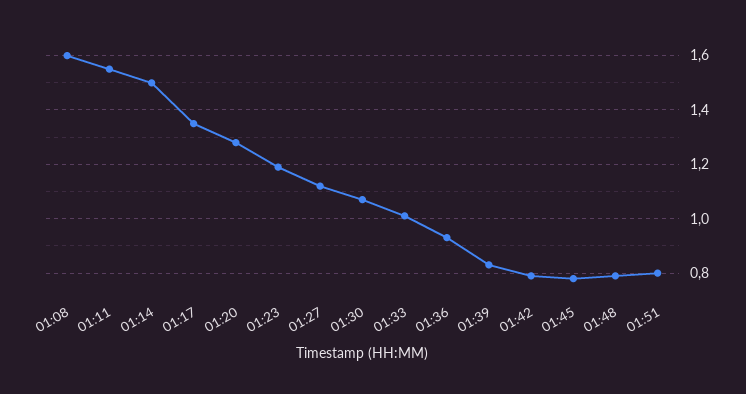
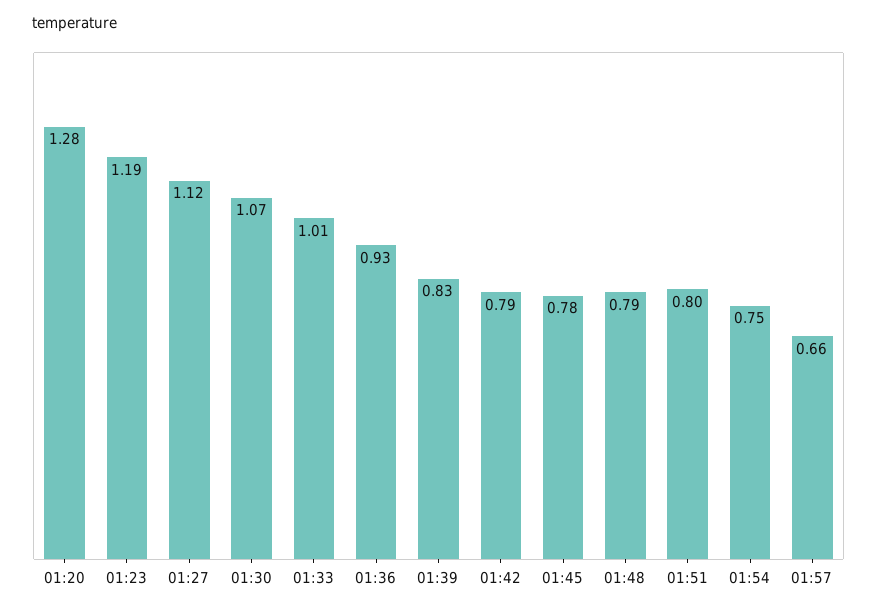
01:08: 1.6 -> none
01:11: 1.55 -> none
01:14: 1.5 -> none
01:17: 1.35 -> none
01:54: none -> 0.75
01:57: none -> 0.66

